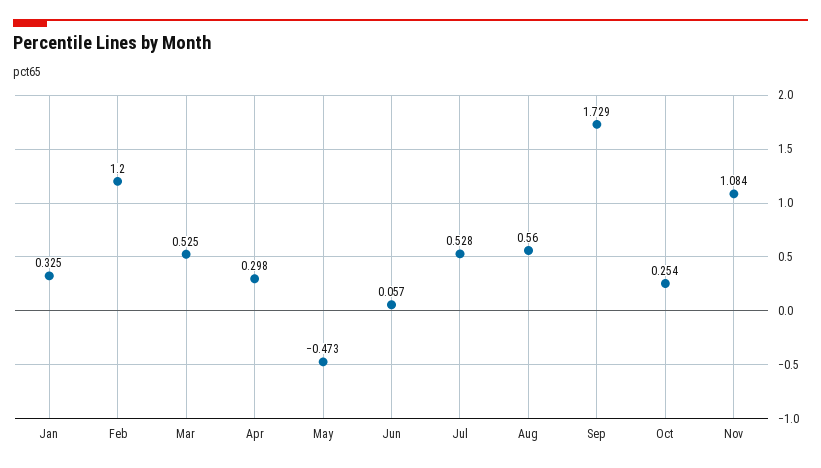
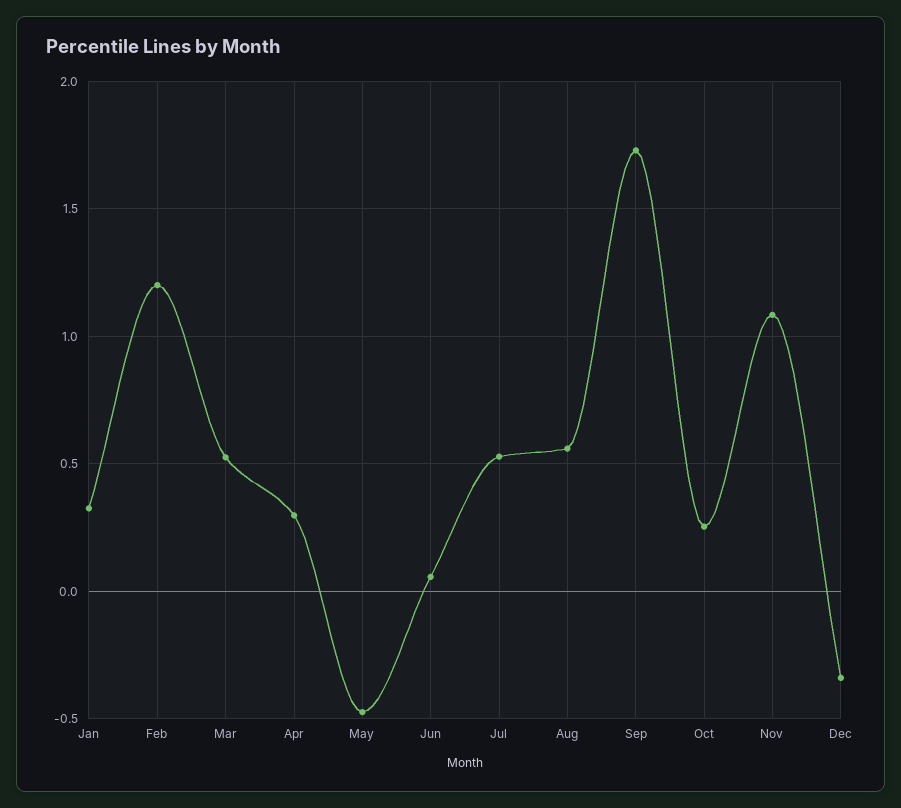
Dec: none -> -0.35

